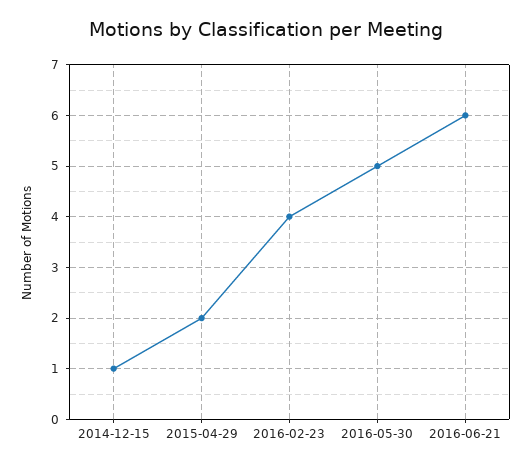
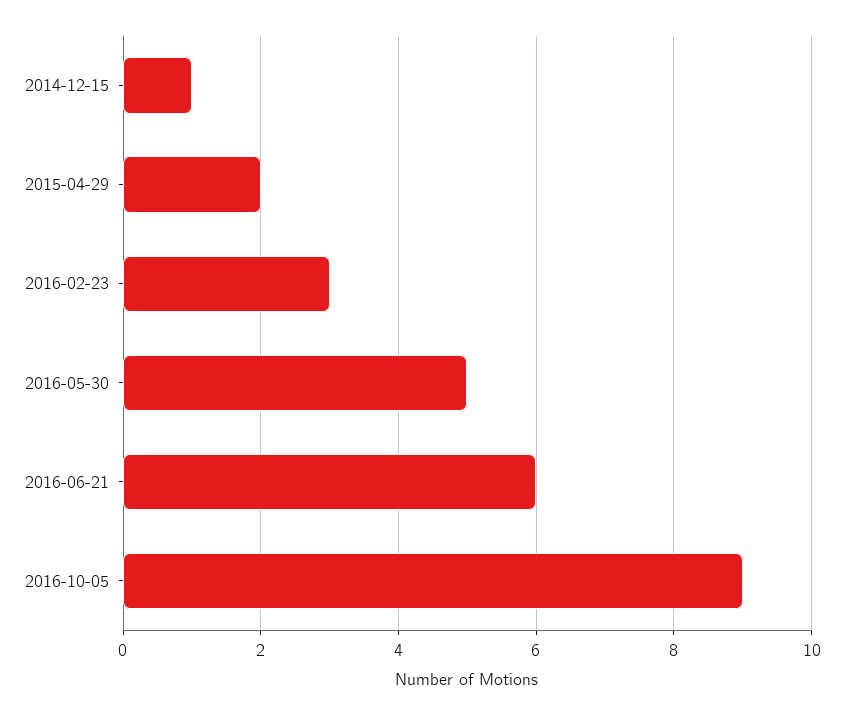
2016-02-23: 4 -> 3
2016-10-05: none -> 9

